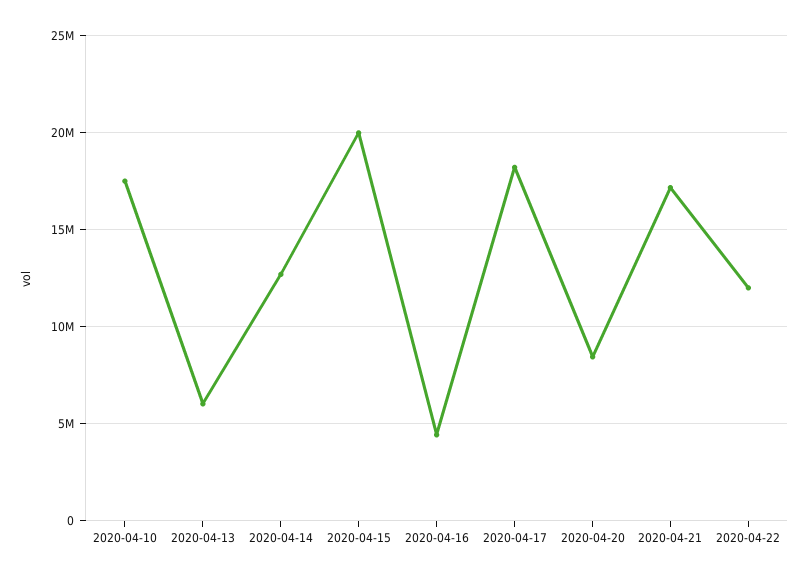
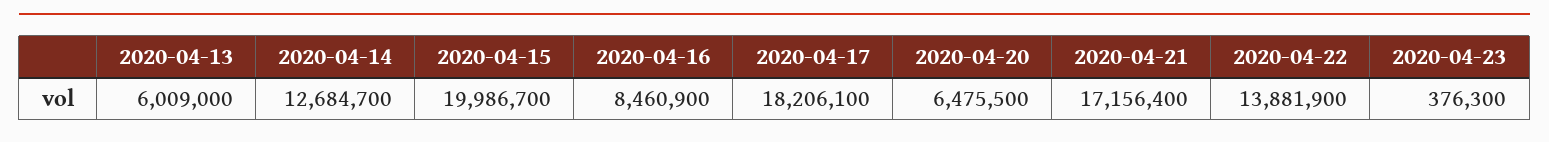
2020-04-10: 17500000 -> none
2020-04-16: 4500000 -> 8460900
2020-04-20: 8500000 -> 6475500
2020-04-22: 12000000 -> 13881900
2020-04-23: none -> 376300

